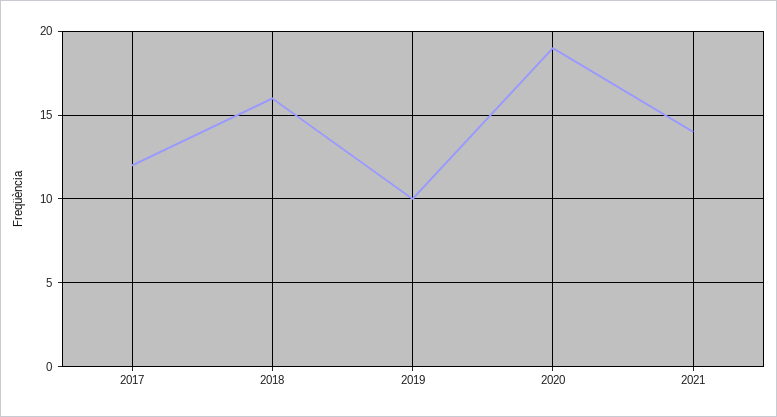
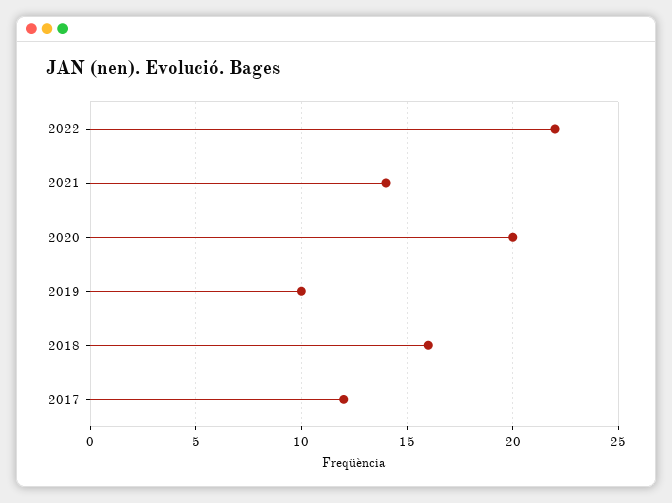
2020: 19 -> 20
2022: none -> 22

